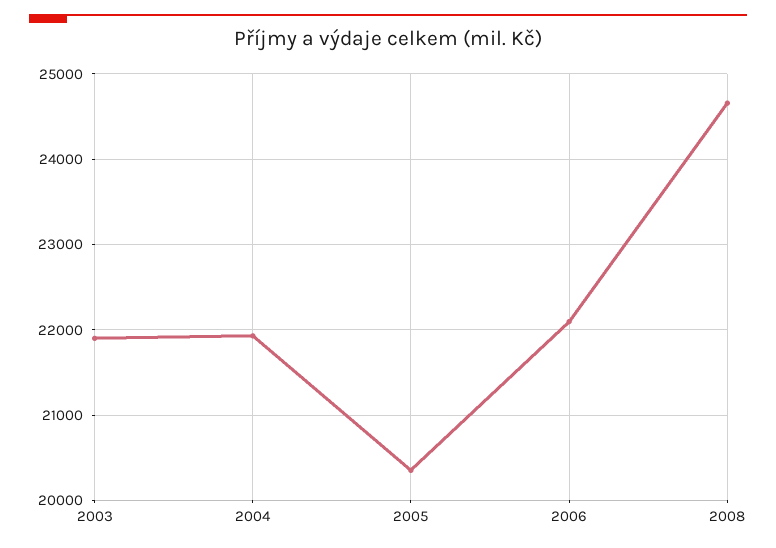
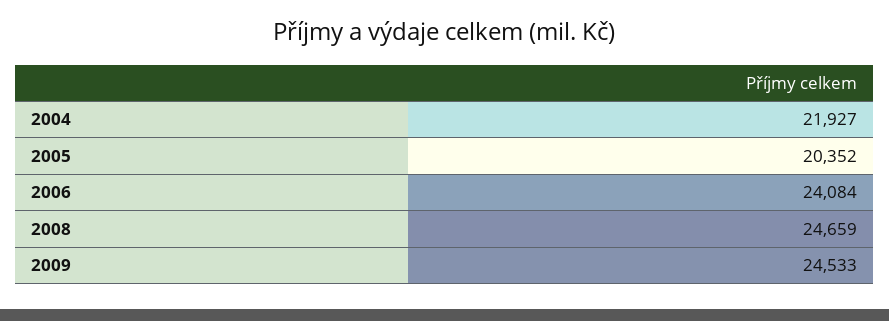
2003: 21900 -> none
2006: 22100 -> 24084
2009: none -> 24533

